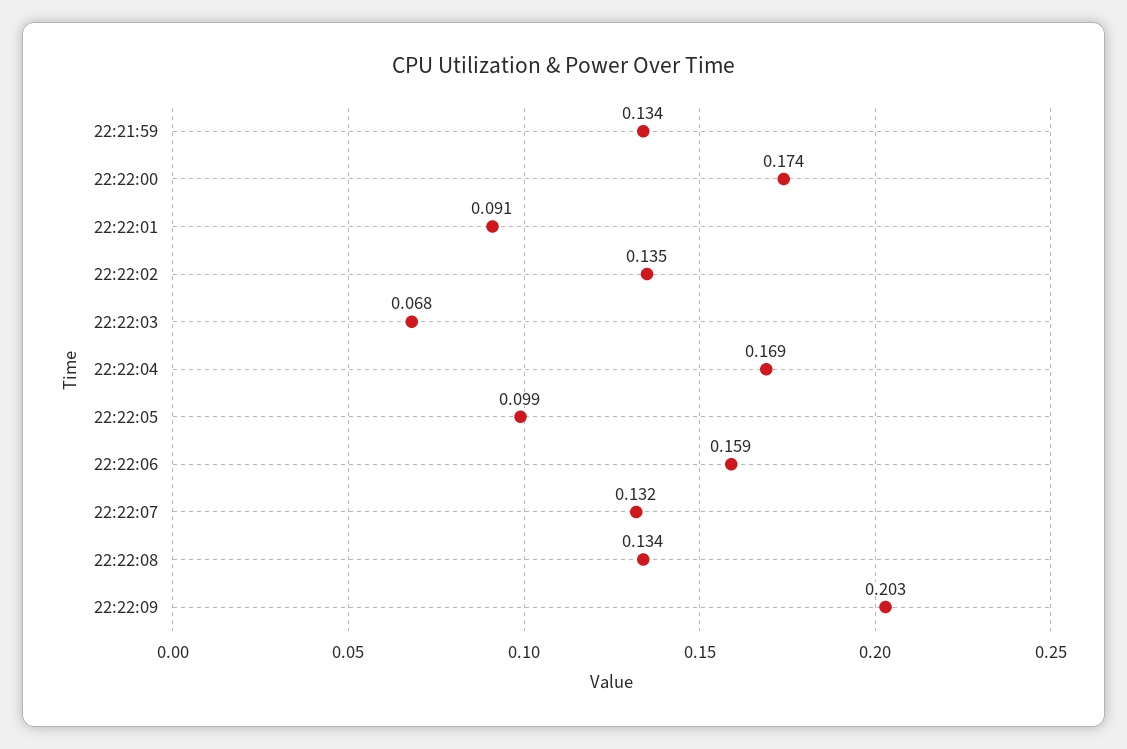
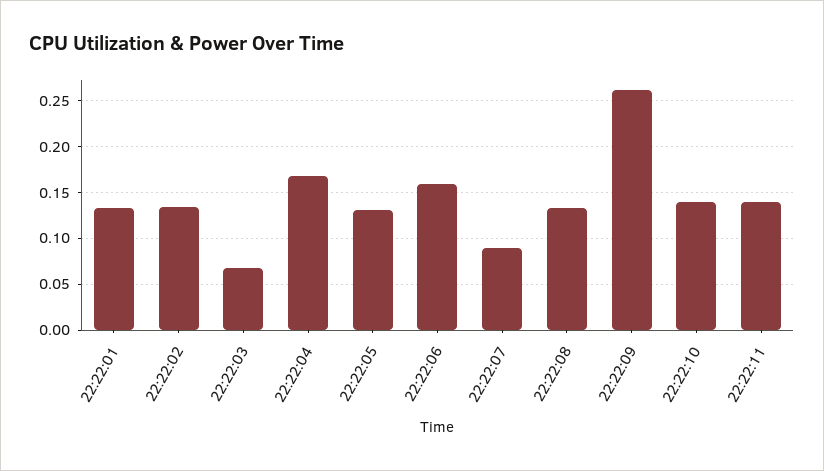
22:21:59: 0.134 -> none
22:22:00: 0.174 -> none
22:22:01: 0.091 -> 0.13
22:22:05: 0.099 -> 0.13
22:22:07: 0.132 -> 0.09
22:22:09: 0.203 -> 0.26
22:22:10: none -> 0.14
22:22:11: none -> 0.14

